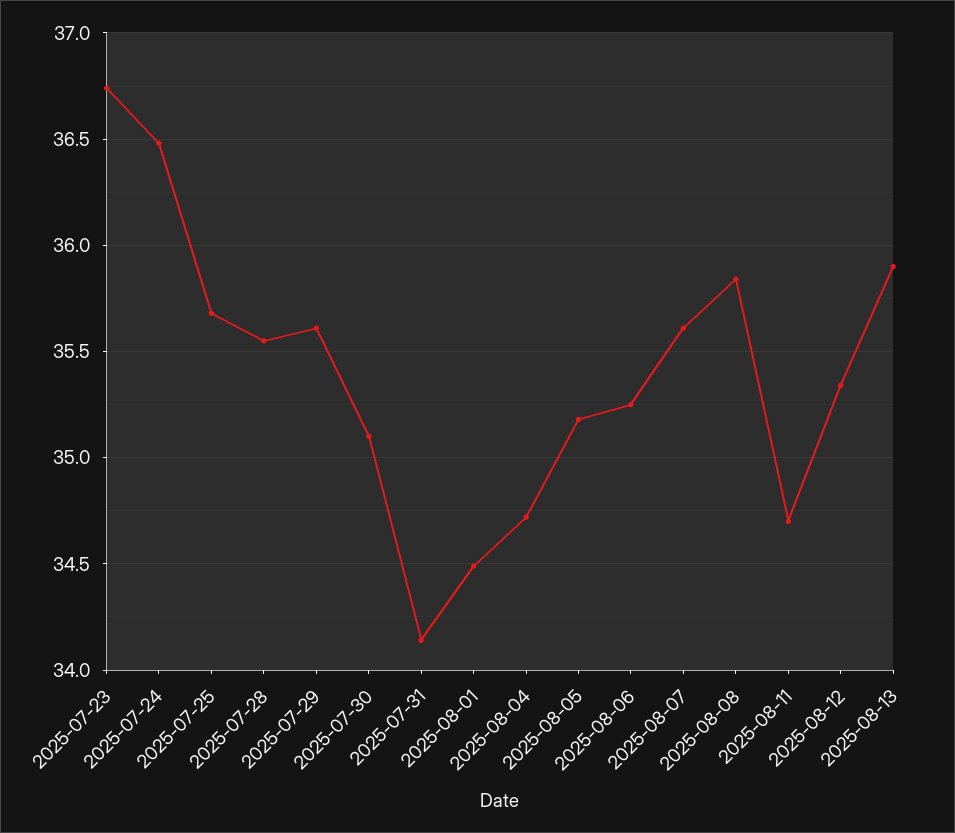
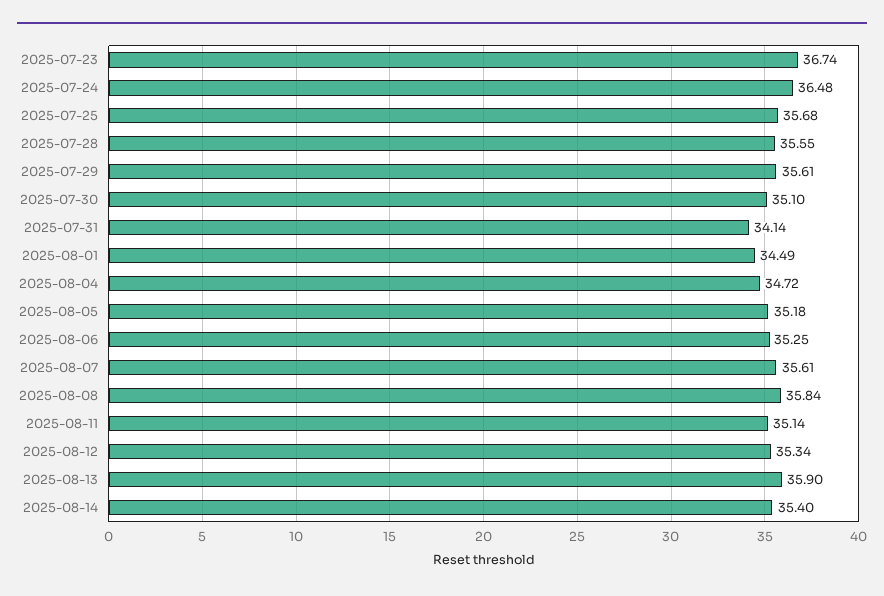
2025-08-11: 34.7 -> 35.14
2025-08-14: none -> 35.4

